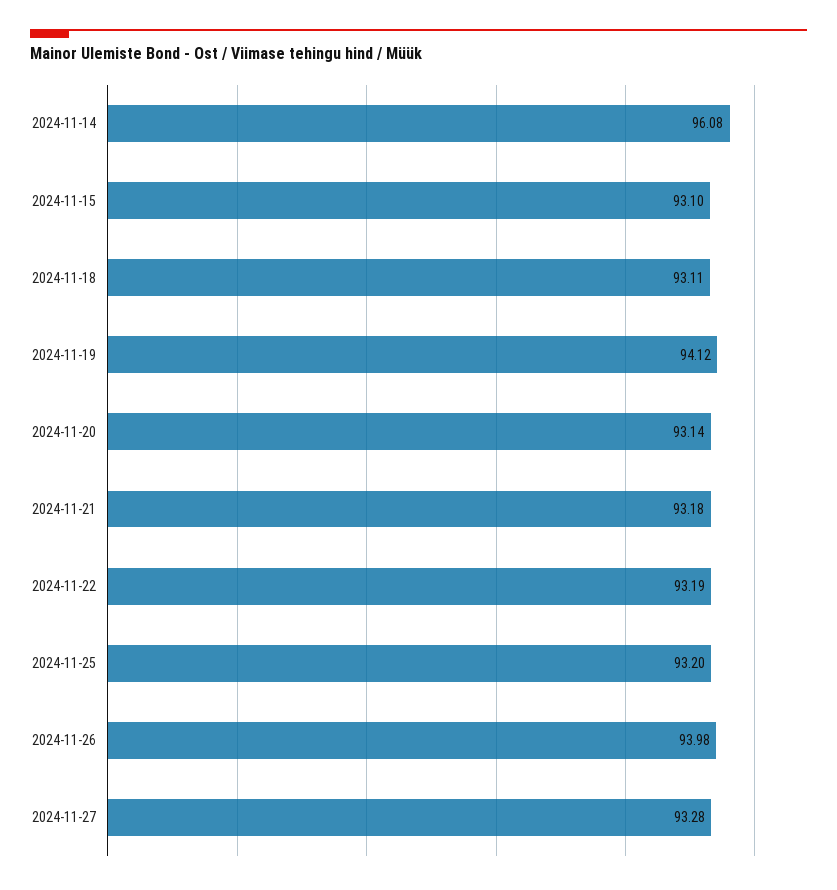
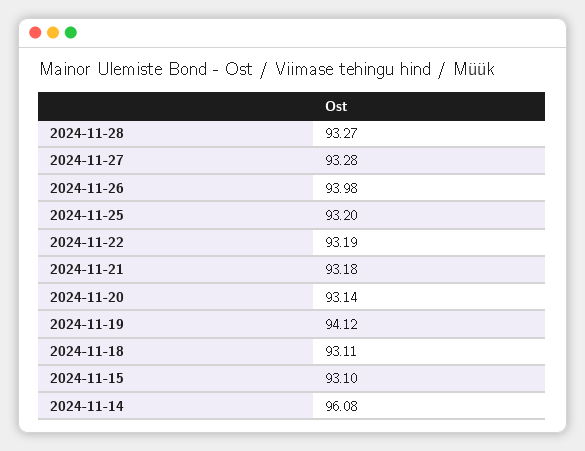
2024-11-28: none -> 93.27

